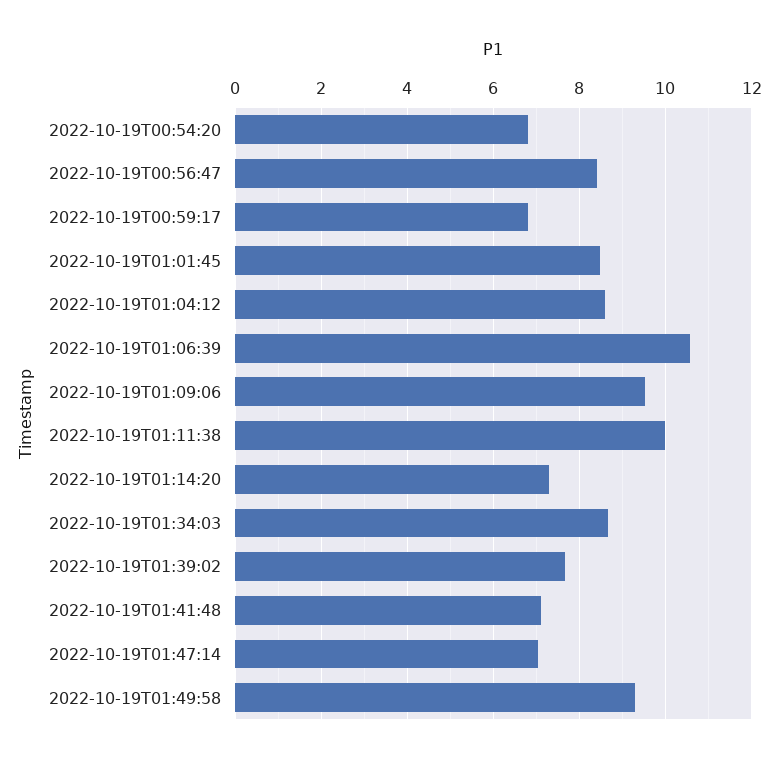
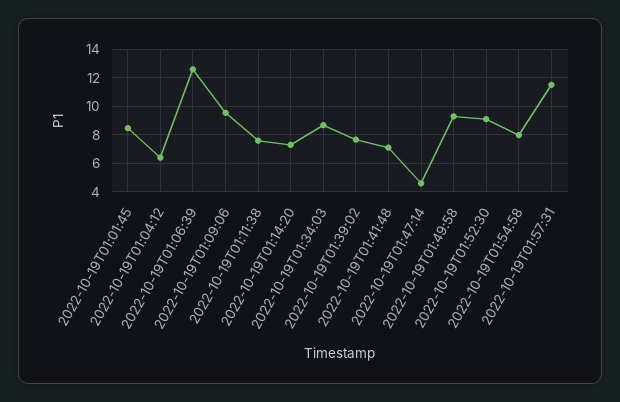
2022-10-19T00:54:20: 6.8 -> none
2022-10-19T00:56:47: 8.4 -> none
2022-10-19T00:59:17: 6.8 -> none
2022-10-19T01:04:12: 8.6 -> 6.5
2022-10-19T01:06:39: 10.6 -> 12.5
2022-10-19T01:11:38: 10 -> 7.5
2022-10-19T01:47:14: 7 -> 4.5
2022-10-19T01:52:30: none -> 9
2022-10-19T01:54:58: none -> 8
2022-10-19T01:57:31: none -> 11.5

